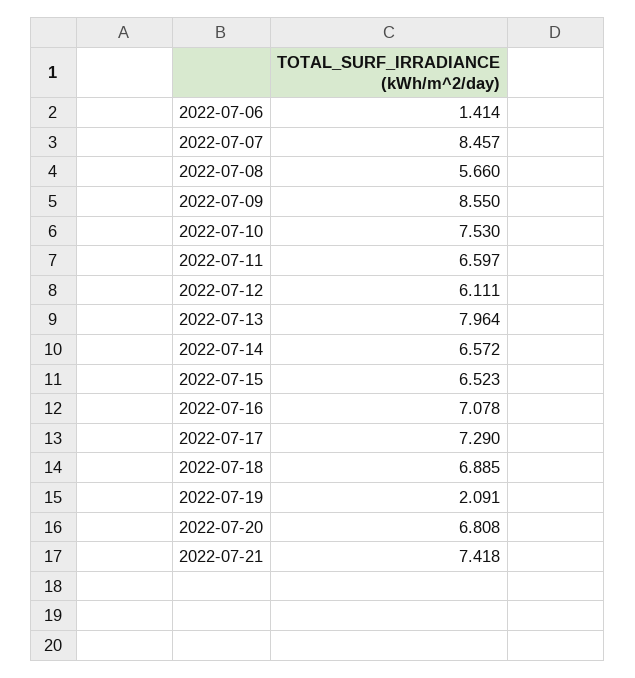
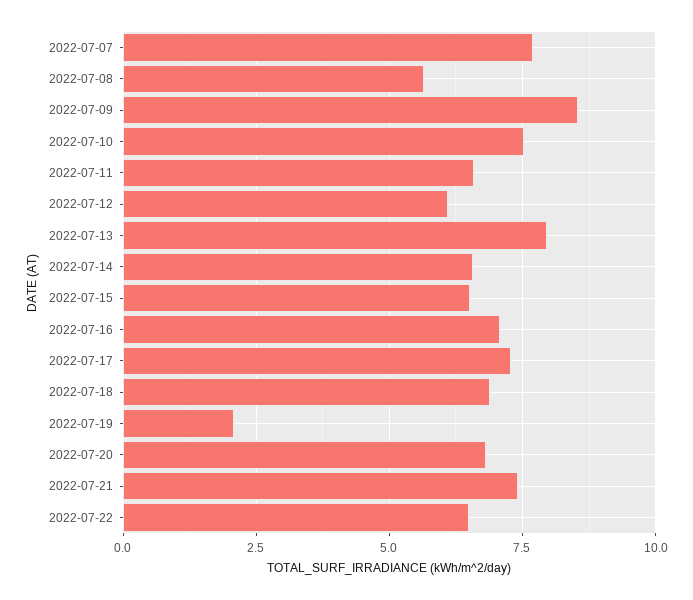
2022-07-06: 1.414 -> none
2022-07-07: 8.457 -> 7.75
2022-07-22: none -> 6.5

